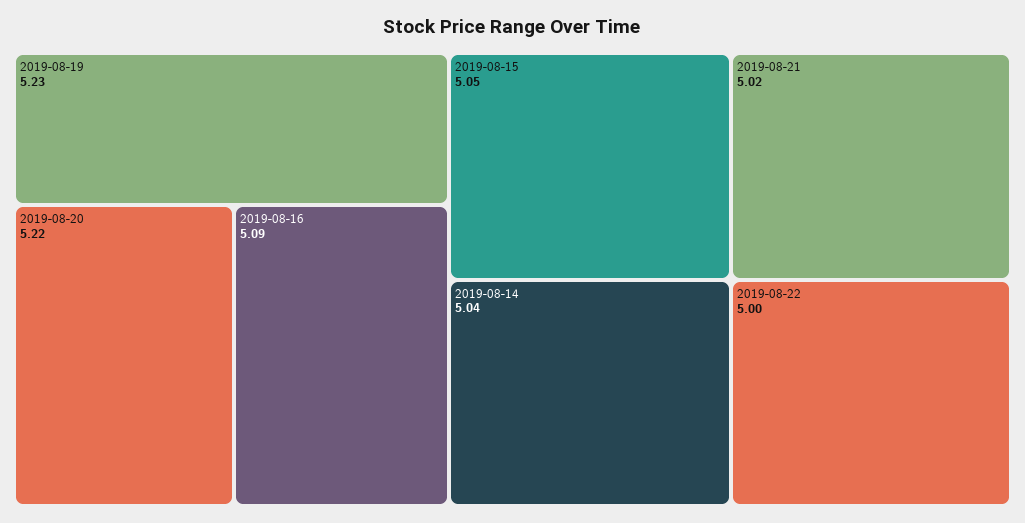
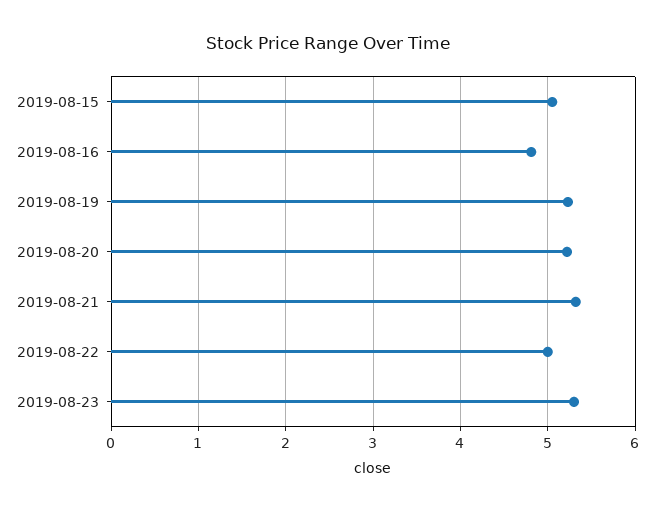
2019-08-16: 5.09 -> 4.8
2019-08-14: 5.04 -> none
2019-08-21: 5.02 -> 5.3
2019-08-23: none -> 5.3

